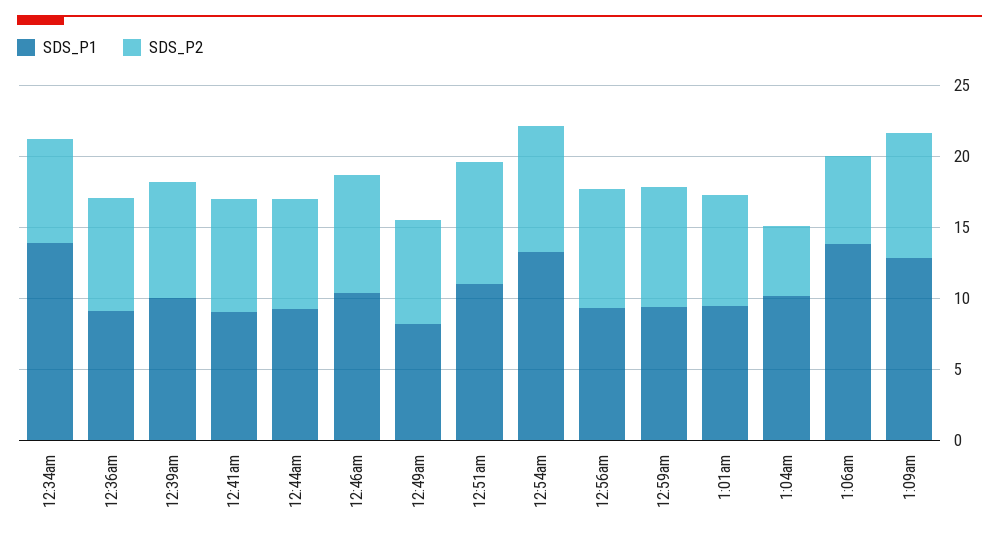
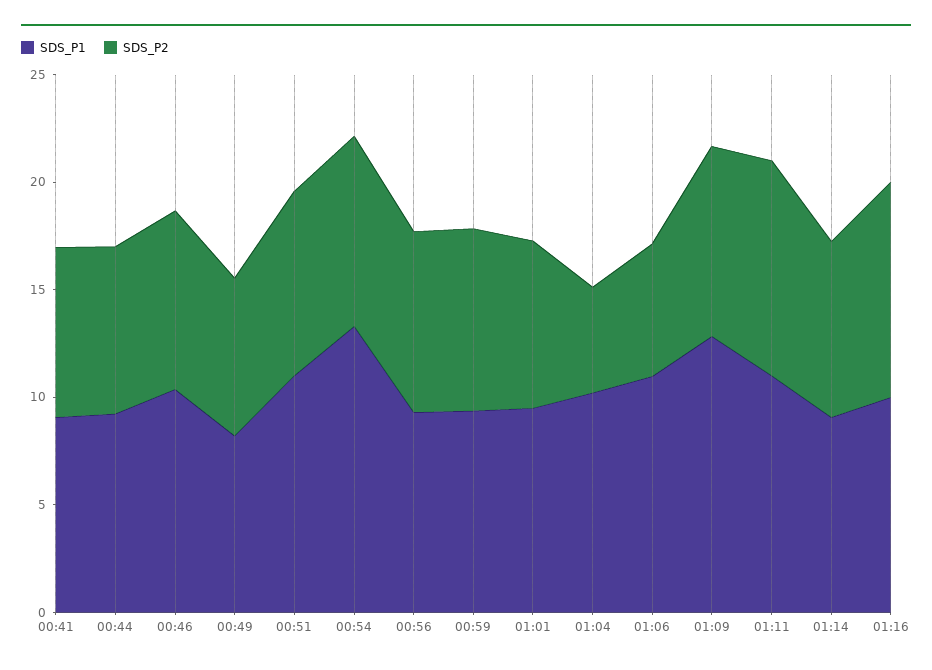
SDS_P1, 12:34am: 14 -> none
SDS_P2, 12:34am: 7 -> none
SDS_P1, 12:36am: 9 -> none
SDS_P2, 12:36am: 8 -> none
SDS_P1, 12:39am: 10 -> none
SDS_P2, 12:39am: 8 -> none
SDS_P1, 1:06am: 14 -> 11
SDS_P1, 01:11: none -> 11
SDS_P2, 01:11: none -> 10
SDS_P1, 01:14: none -> 9
SDS_P2, 01:14: none -> 8
SDS_P1, 01:16: none -> 10
SDS_P2, 01:16: none -> 10

